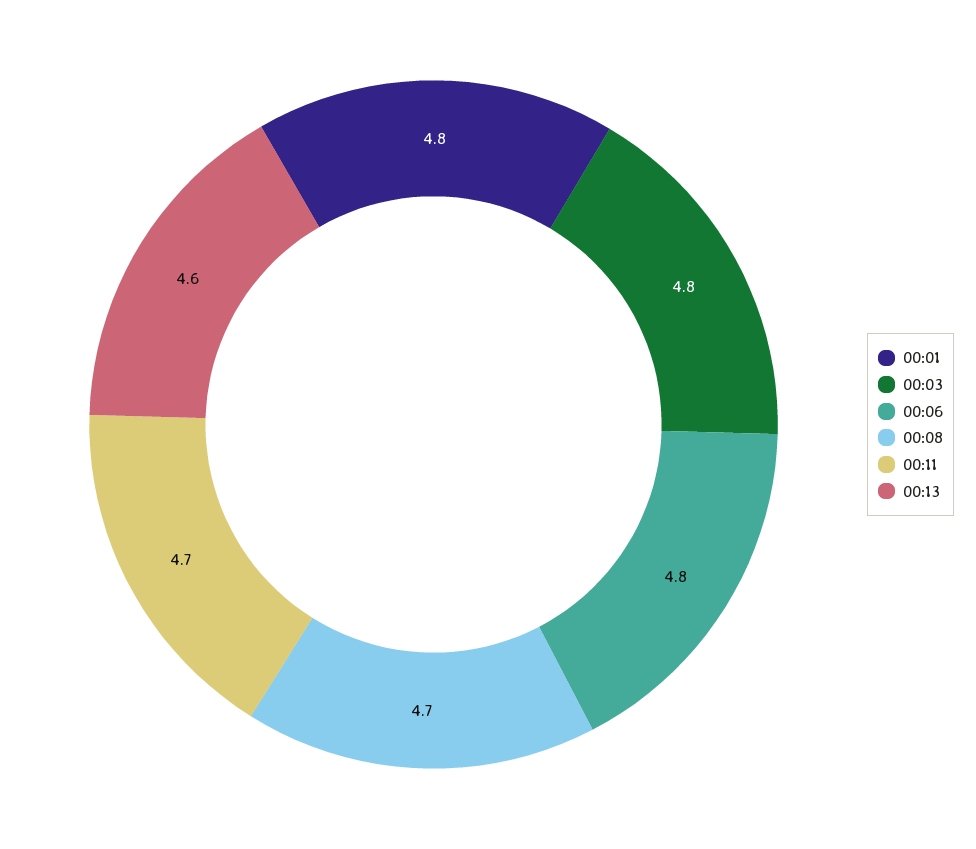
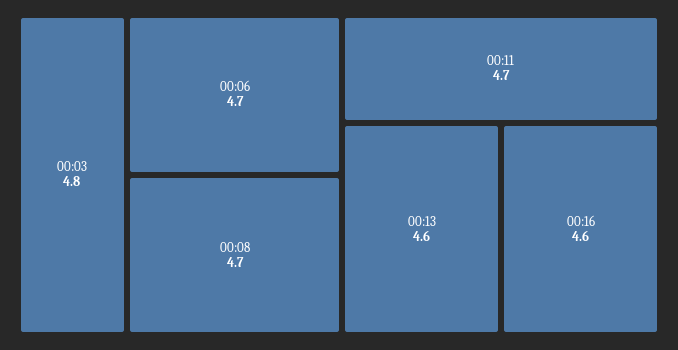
00:01: 4.8 -> none
00:06: 4.8 -> 4.7
00:16: none -> 4.6

